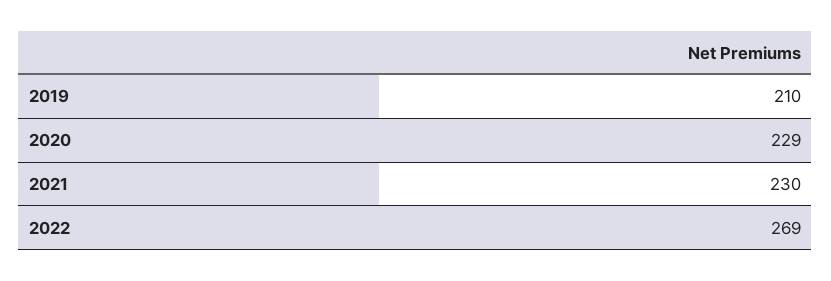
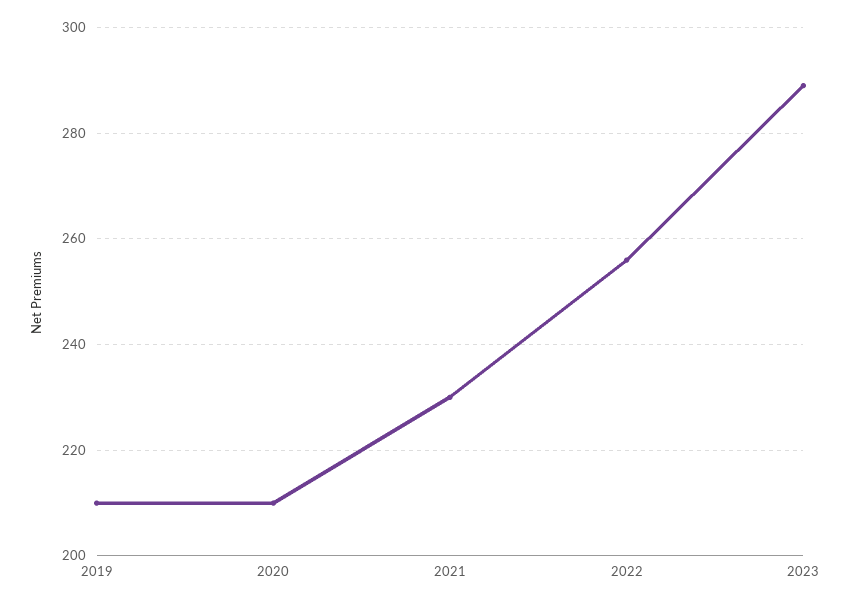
2020: 229 -> 210
2022: 269 -> 255
2023: none -> 290

